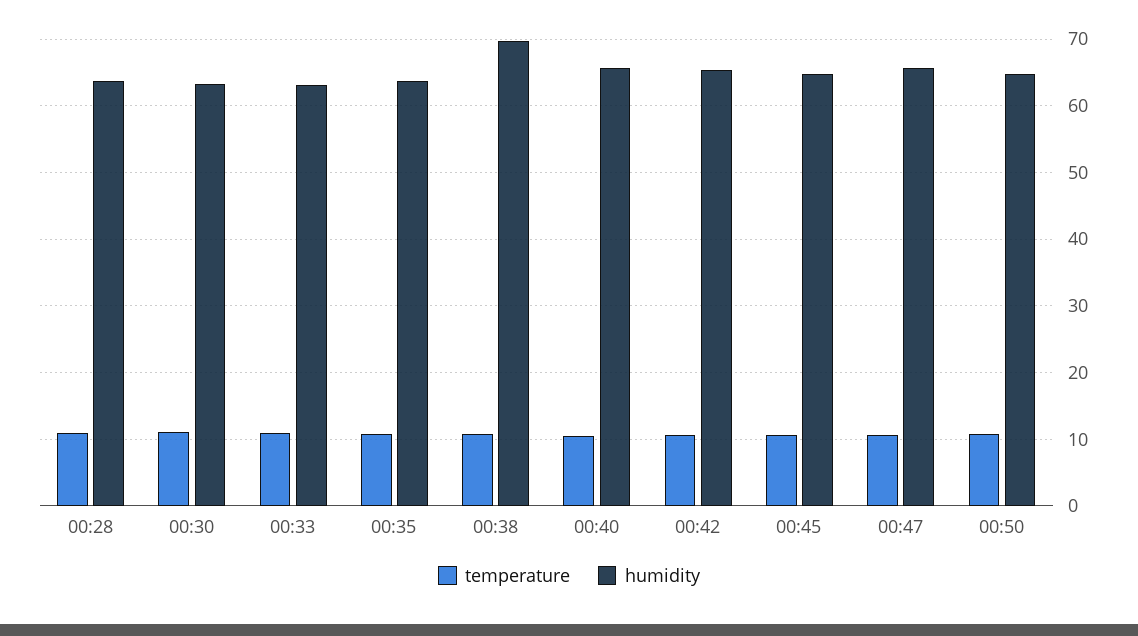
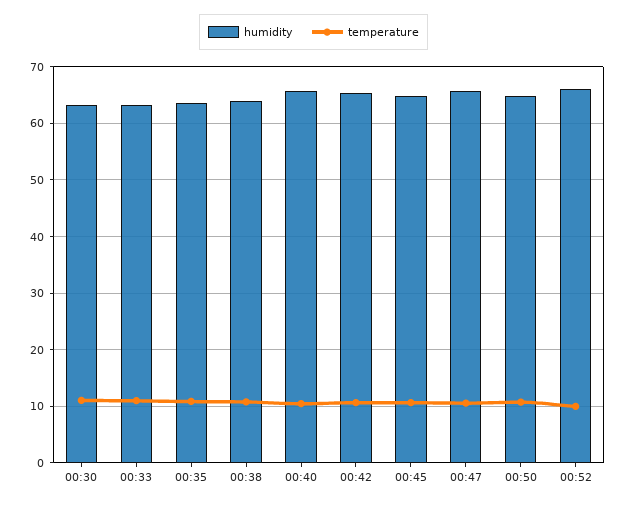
temperature, 00:28: 11 -> none
humidity, 00:28: 64 -> none
humidity, 00:38: 70 -> 64
humidity, 00:52: none -> 66
temperature, 00:52: none -> 10

